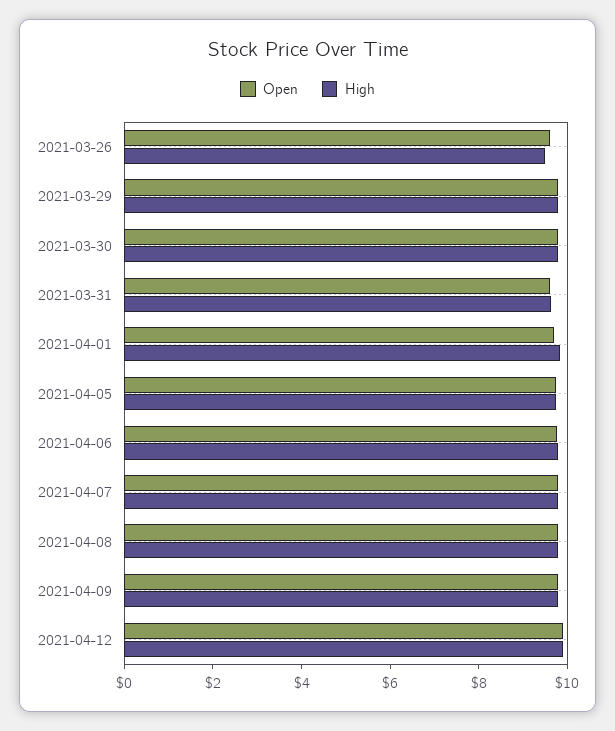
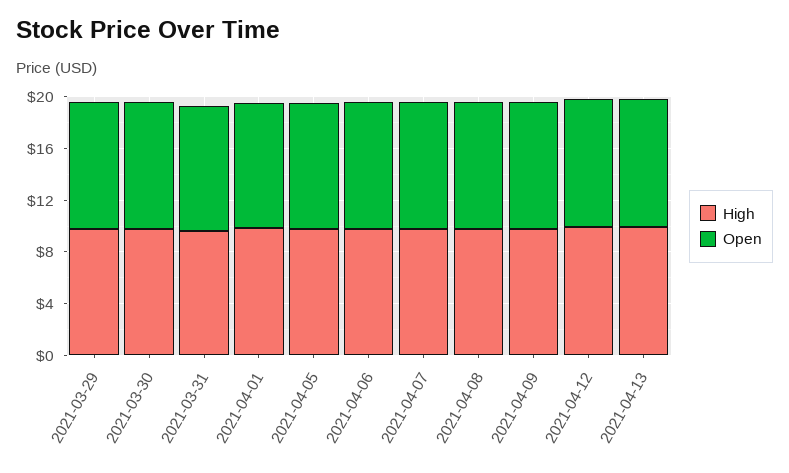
Open, 2021-03-26: 9.5 -> none
High, 2021-03-26: 9.5 -> none
High, 2021-04-13: none -> 10
Open, 2021-04-13: none -> 10

